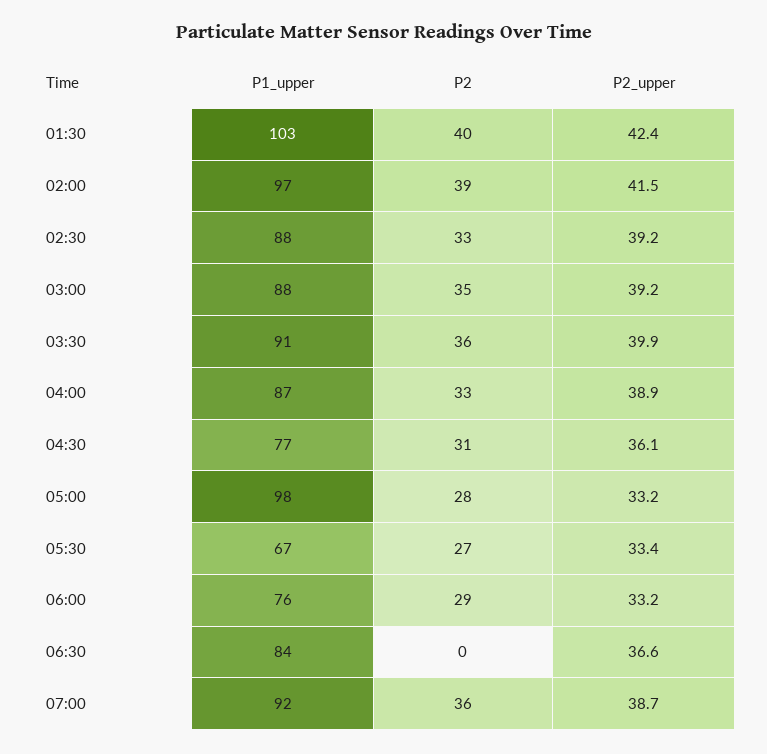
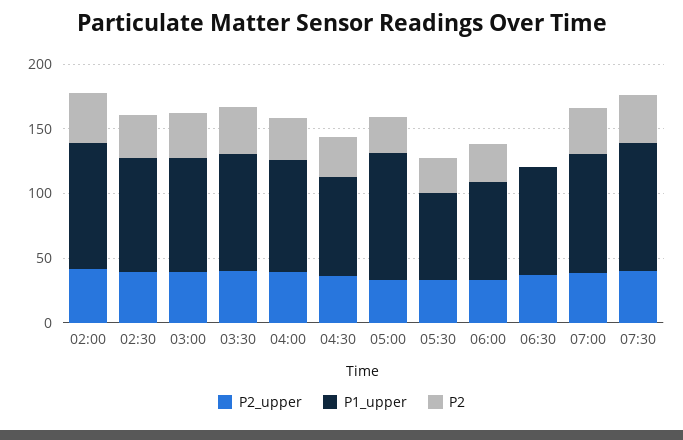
P1_upper, 01:30: 103 -> none
P2, 01:30: 40 -> none
P2_upper, 01:30: 42.4 -> none
P2_upper, 07:30: none -> 40
P1_upper, 07:30: none -> 100
P2, 07:30: none -> 40

